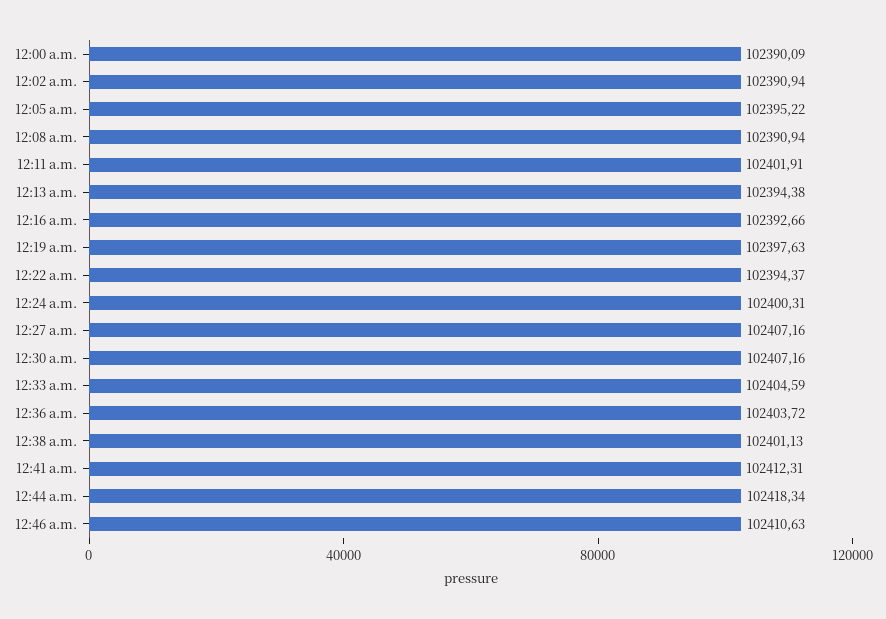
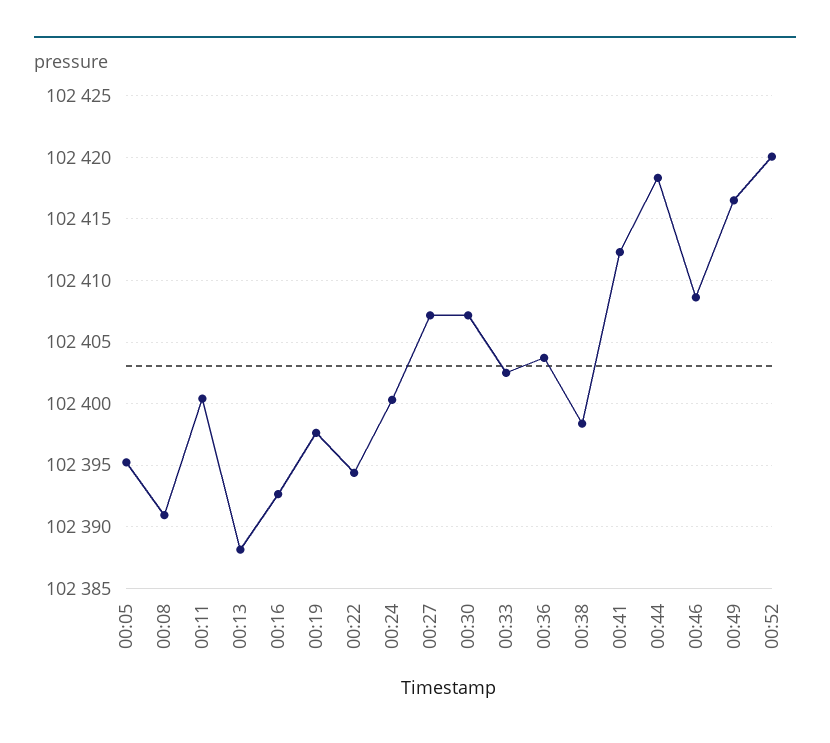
12:00 a.m.: 102390.09 -> none
12:02 a.m.: 102390.94 -> none
12:11 a.m.: 102401.91 -> 102400.5
12:13 a.m.: 102394.38 -> 102388
12:33 a.m.: 102404.59 -> 102402.5
12:38 a.m.: 102401.13 -> 102398.5
12:46 a.m.: 102410.63 -> 102408.5
00:49: none -> 102416.5
00:52: none -> 102420

